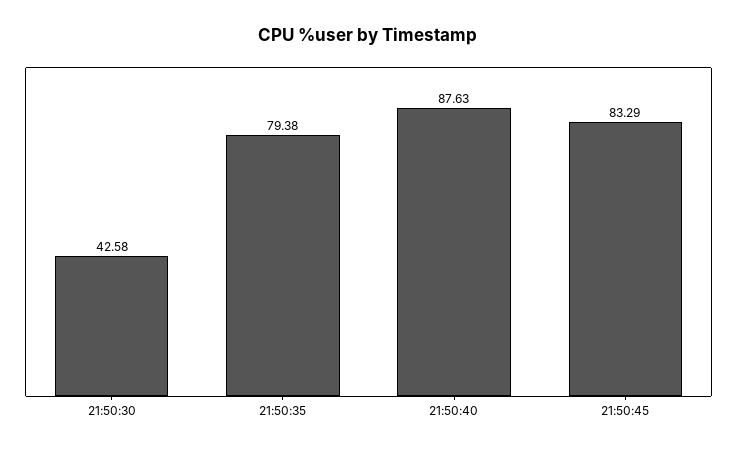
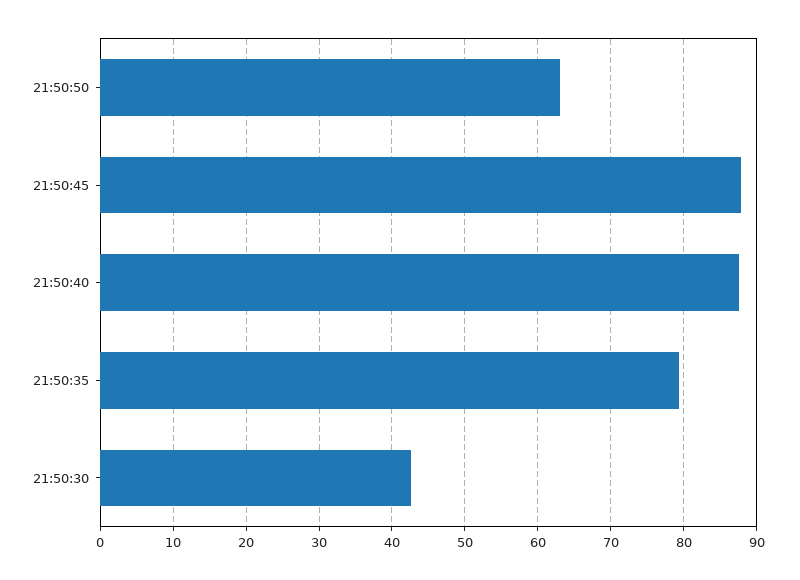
21:50:45: 83.29 -> 88
21:50:50: none -> 63

